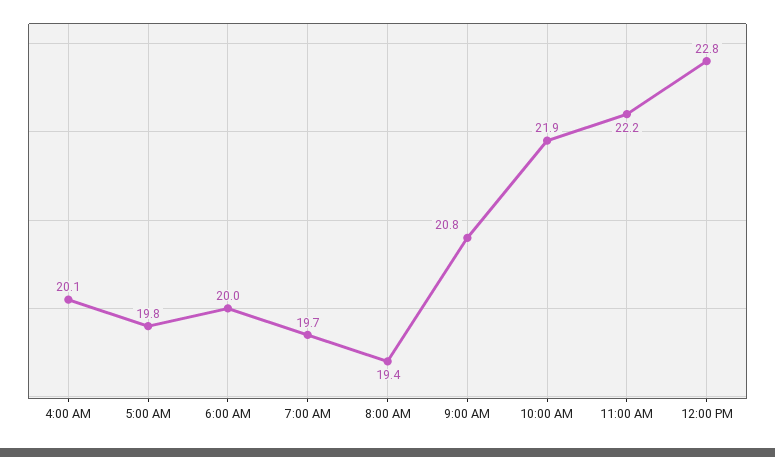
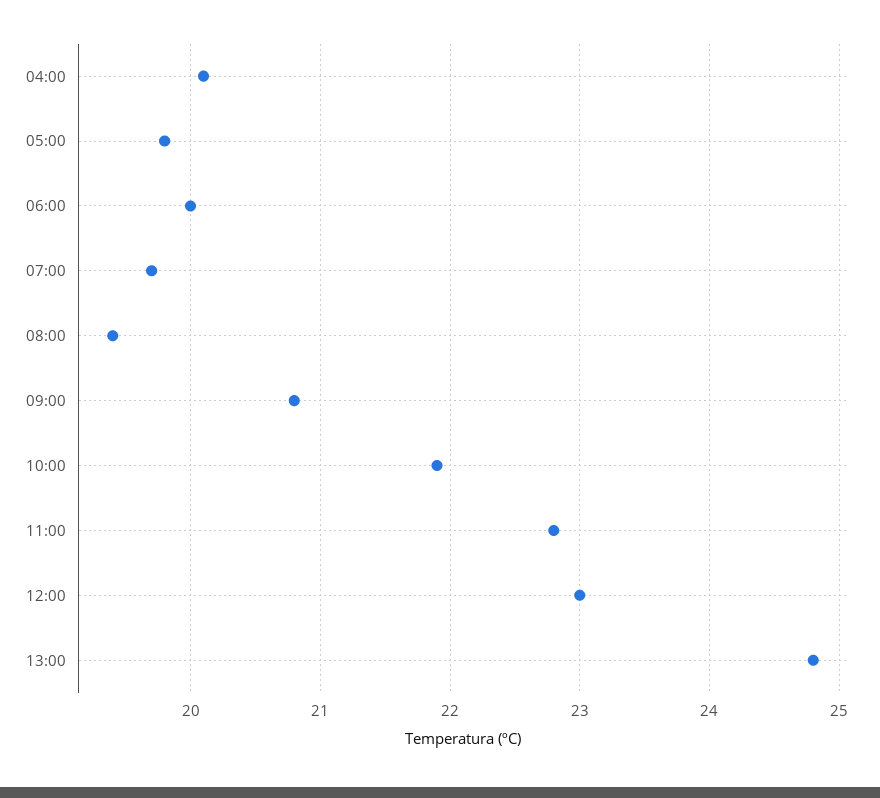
11:00 AM: 22.2 -> 22.8
12:00 PM: 22.8 -> 23
13:00: none -> 24.8

